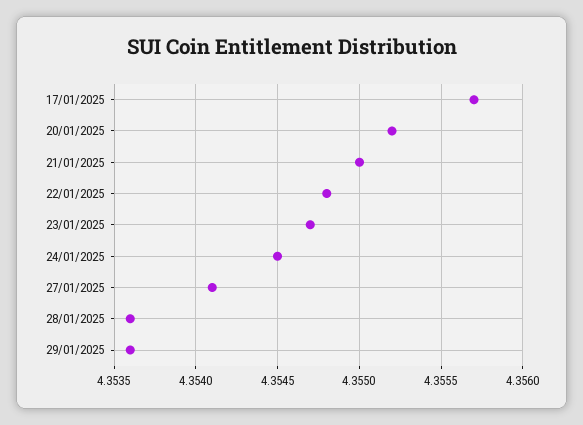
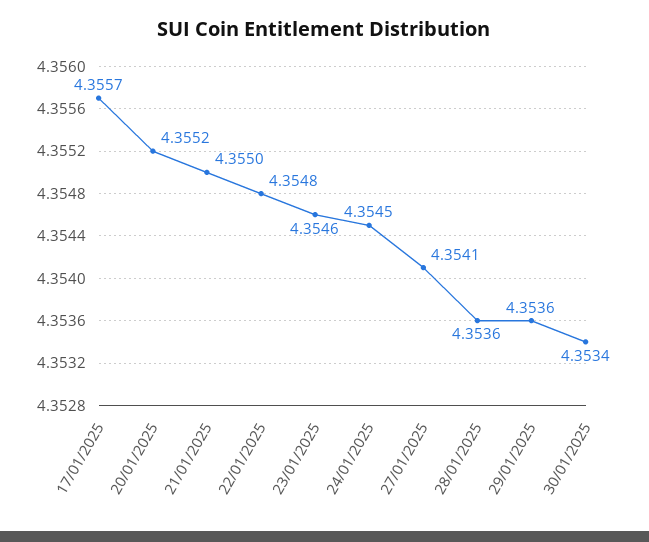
23/01/2025: 4.3547 -> 4.3546
30/01/2025: none -> 4.3534

